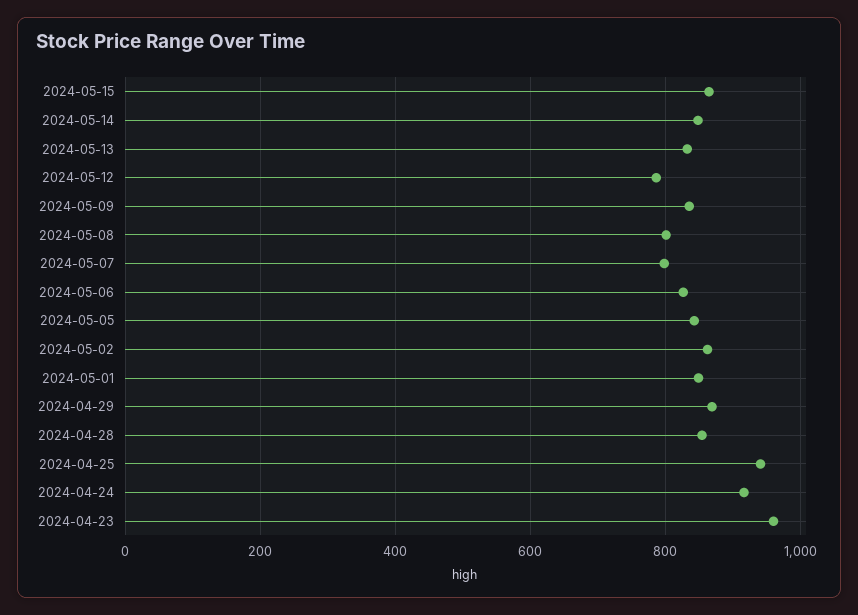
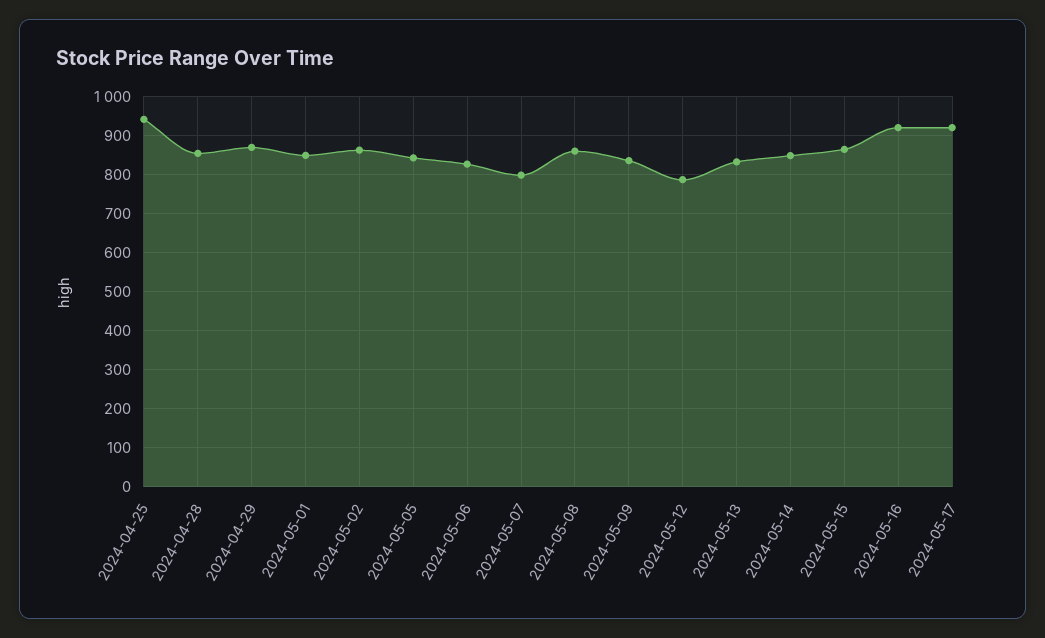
2024-05-08: 800 -> 860
2024-04-24: 920 -> none
2024-04-23: 960 -> none
2024-05-16: none -> 920
2024-05-17: none -> 920

